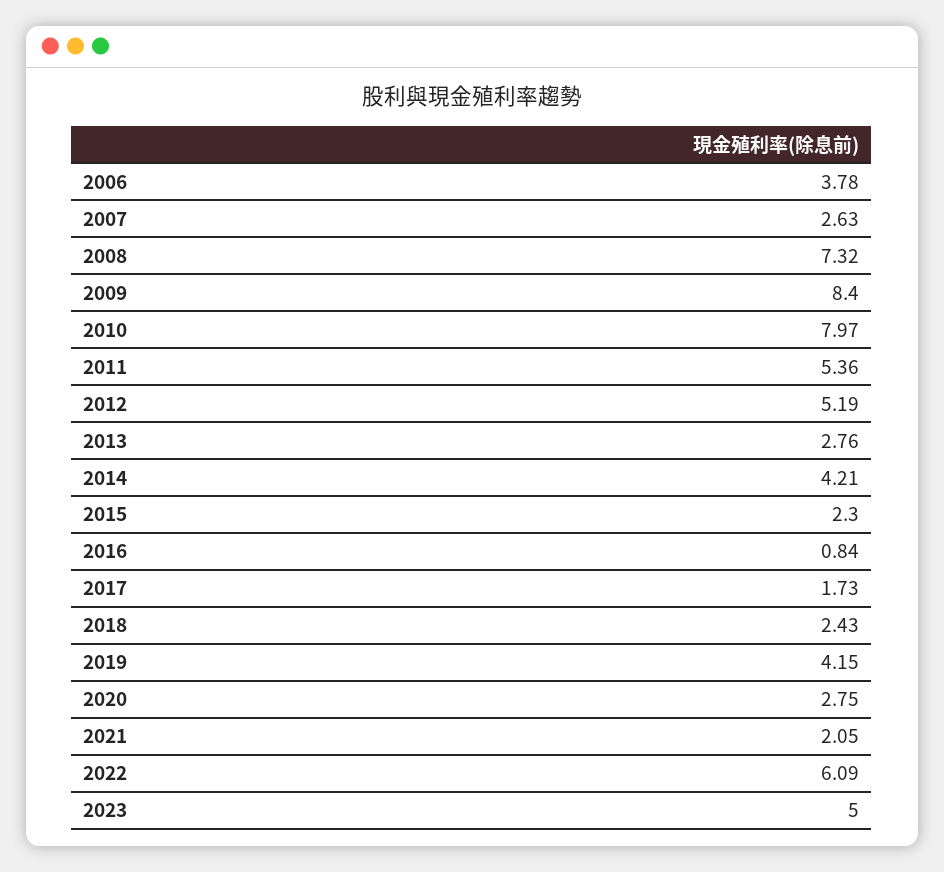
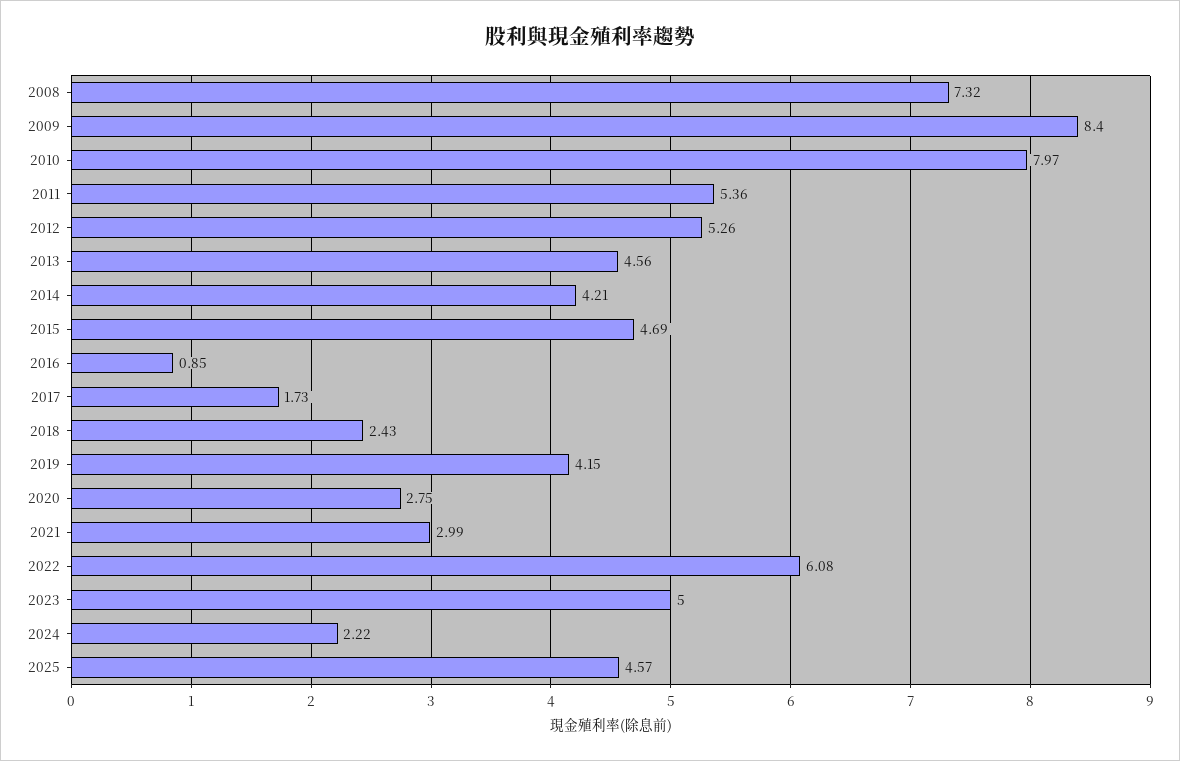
2006: 3.78 -> none
2007: 2.63 -> none
2012: 5.19 -> 5.26
2013: 2.76 -> 4.56
2015: 2.3 -> 4.69
2016: 0.84 -> 0.85
2021: 2.05 -> 2.99
2022: 6.09 -> 6.08
2024: none -> 2.22
2025: none -> 4.57

